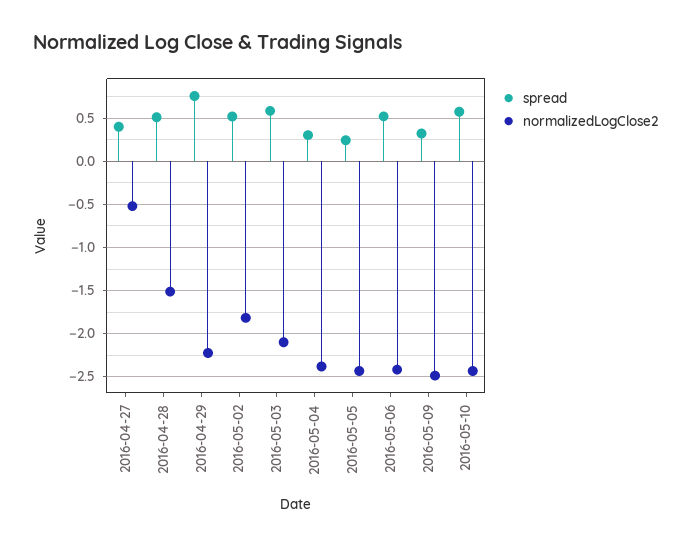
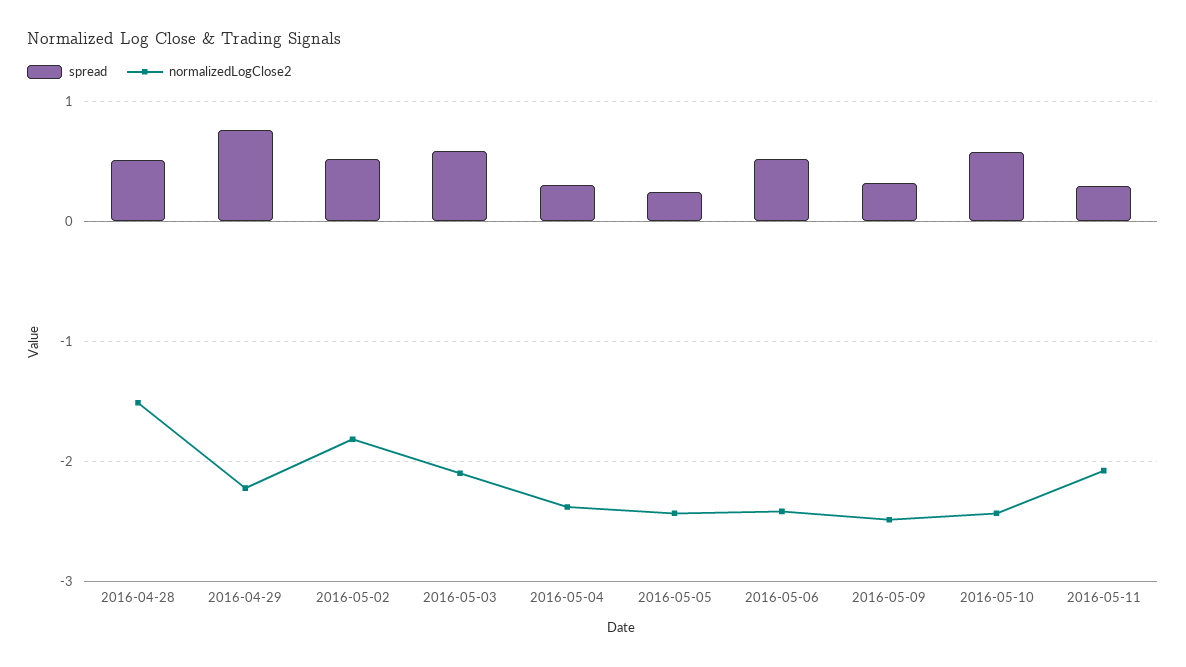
spread, 2016-04-27: 0.4 -> none
normalizedLogClose2, 2016-04-27: -0.5 -> none
spread, 2016-05-11: none -> 0.3
normalizedLogClose2, 2016-05-11: none -> -2.1

